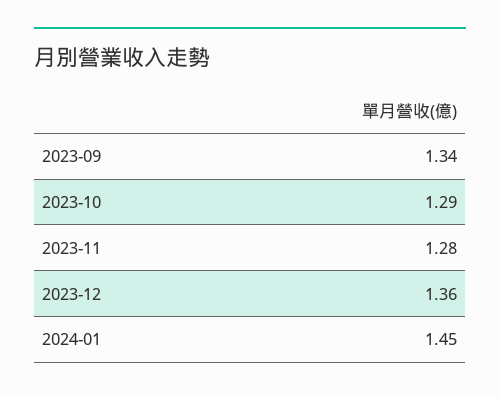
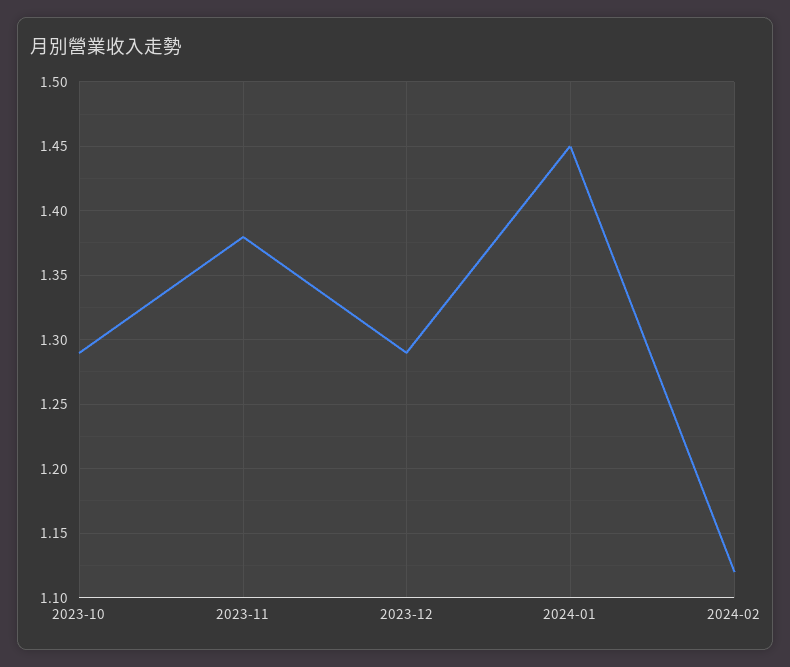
2023-09: 1.34 -> none
2023-11: 1.28 -> 1.38
2023-12: 1.36 -> 1.29
2024-02: none -> 1.12

